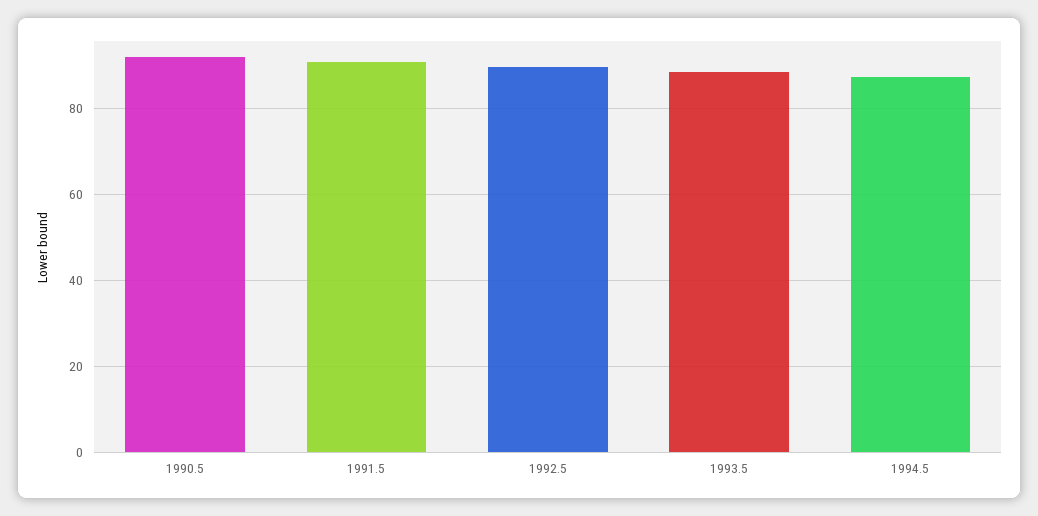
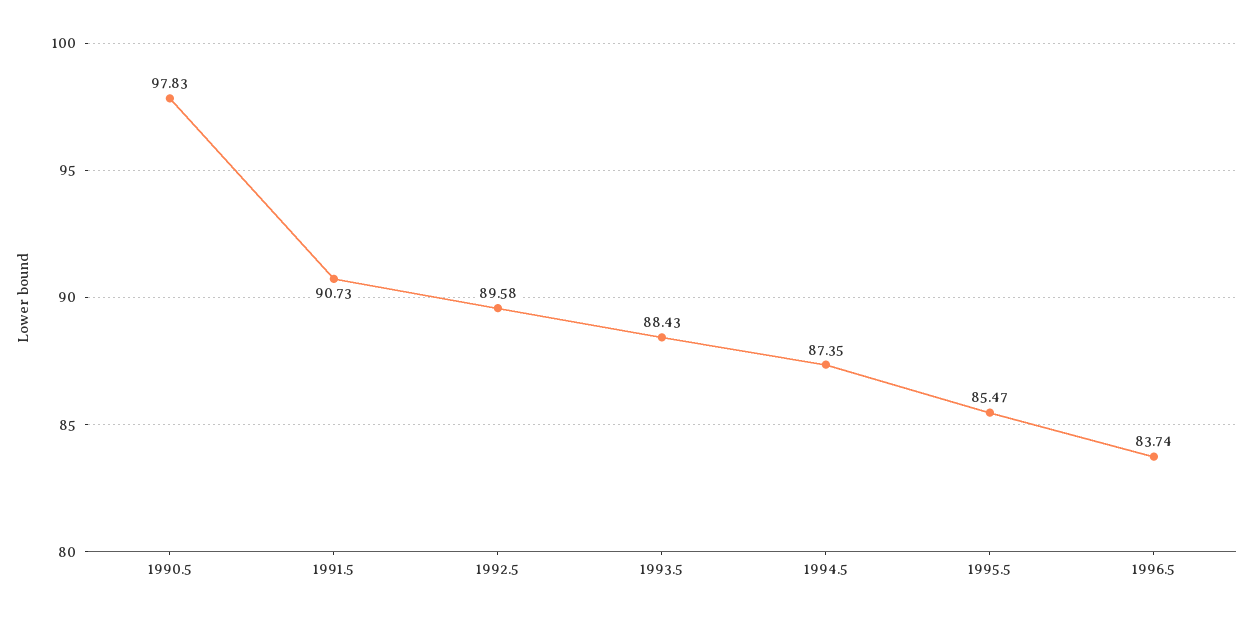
1990.5: 92 -> 97.83
1995.5: none -> 85.47
1996.5: none -> 83.74

